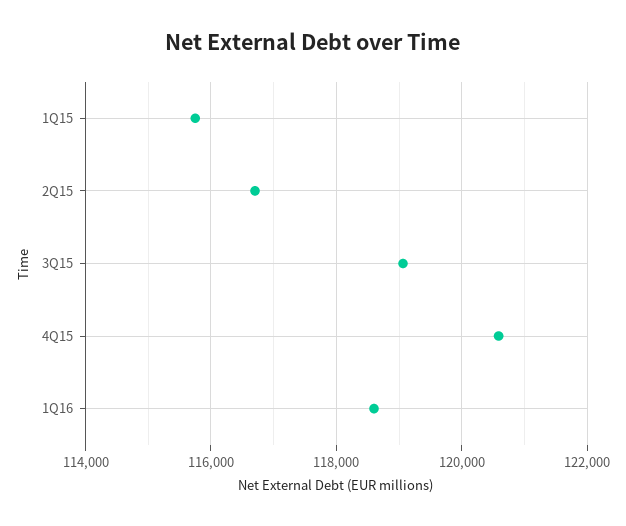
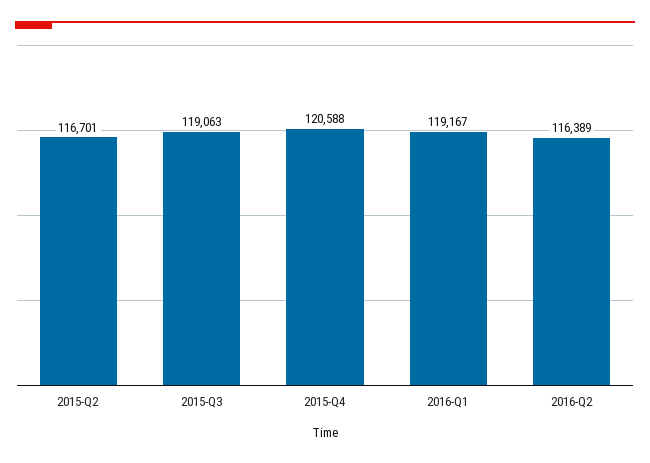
1Q15: 115800 -> none
1Q16: 118600 -> 119167
2016-Q2: none -> 116389

